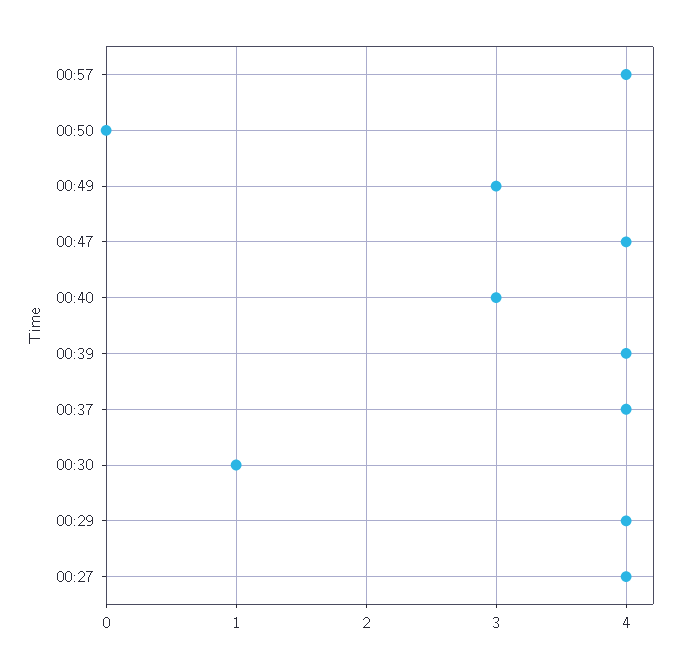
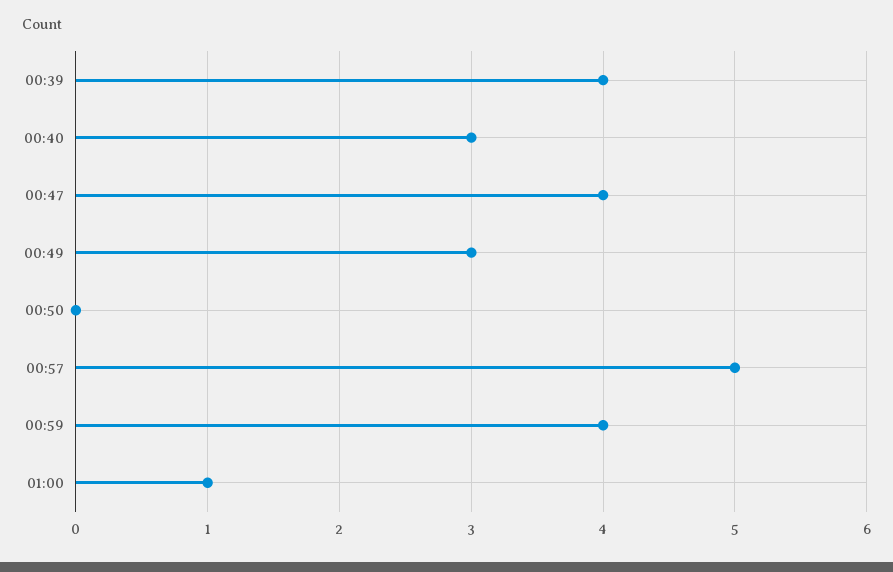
00:57: 4 -> 5
00:37: 4 -> none
00:30: 1 -> none
00:29: 4 -> none
00:27: 4 -> none
00:59: none -> 4
01:00: none -> 1

